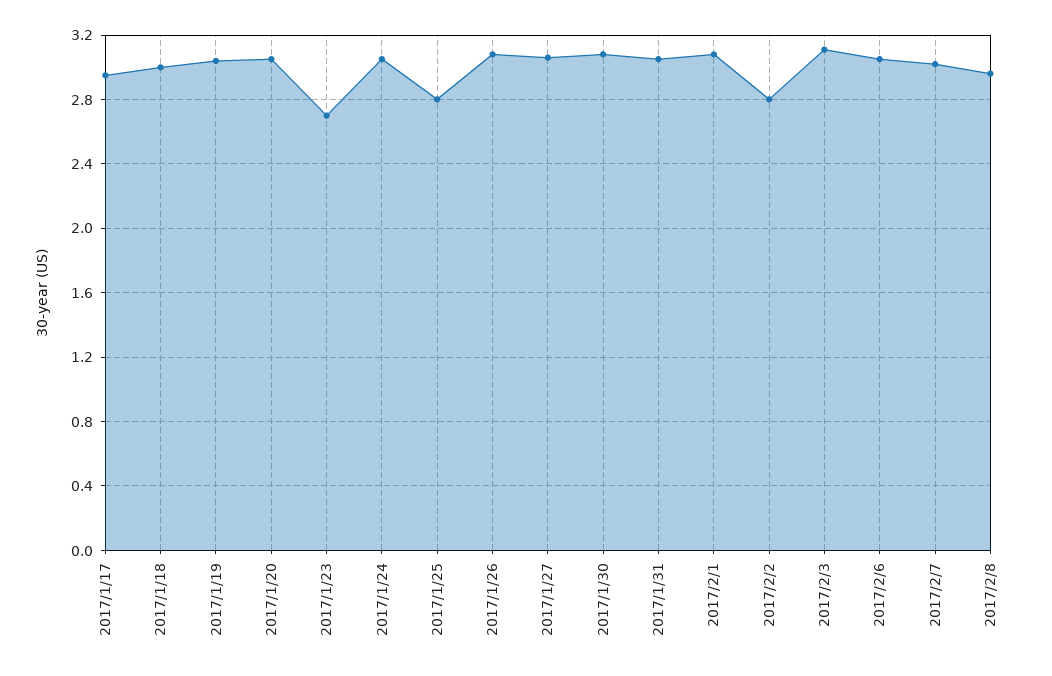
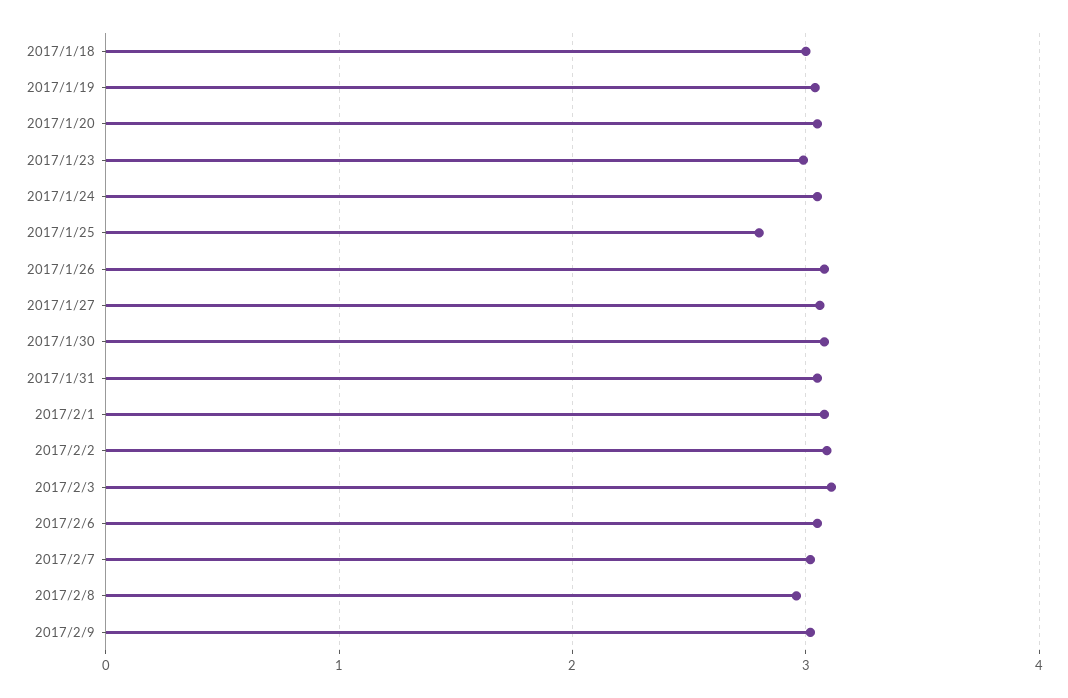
2017/1/17: 2.95 -> none
2017/1/23: 2.7 -> 3
2017/2/2: 2.8 -> 3.1
2017/2/9: none -> 3

